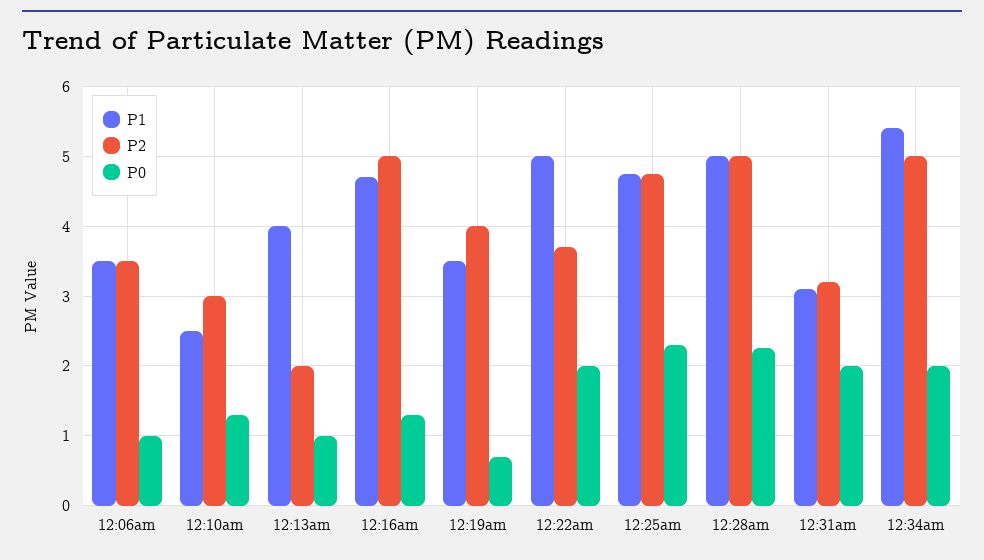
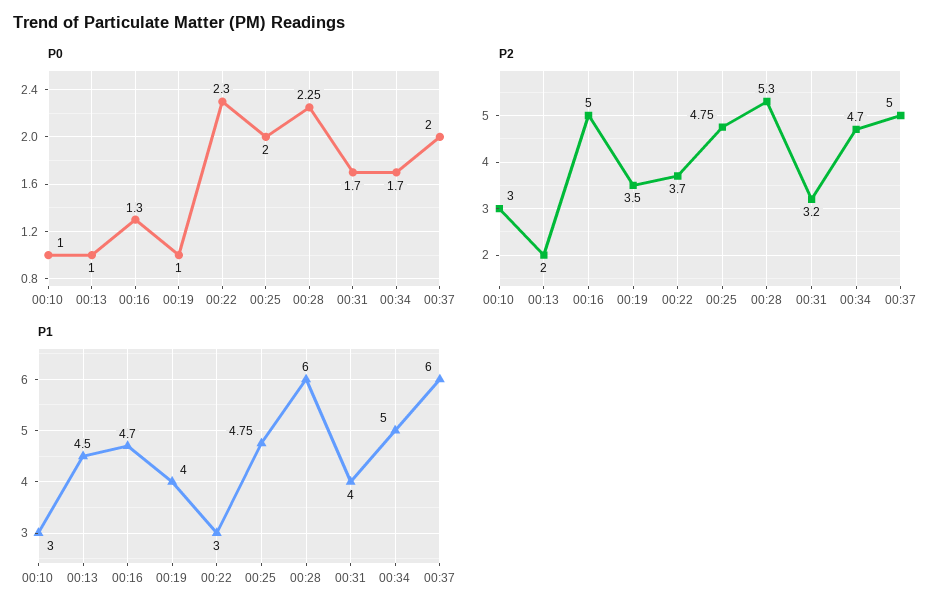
P1, 12:06am: 3.5 -> none
P2, 12:06am: 3.5 -> none
P0, 12:06am: 1 -> none
P1, 12:10am: 2.5 -> 3
P0, 12:10am: 1.3 -> 1
P1, 12:13am: 4 -> 4.5
P1, 12:19am: 3.5 -> 4
P2, 12:19am: 4 -> 3.5
P0, 12:19am: 0.7 -> 1
P1, 12:22am: 5 -> 3
P0, 12:22am: 2 -> 2.3
P0, 12:25am: 2.3 -> 2
P1, 12:28am: 5 -> 6
P2, 12:28am: 5 -> 5.3
P1, 12:31am: 3.1 -> 4
P0, 12:31am: 2 -> 1.7
P1, 12:34am: 5.4 -> 5
P2, 12:34am: 5 -> 4.7
P0, 12:34am: 2 -> 1.7
P0, 00:37: none -> 2
P2, 00:37: none -> 5
P1, 00:37: none -> 6

